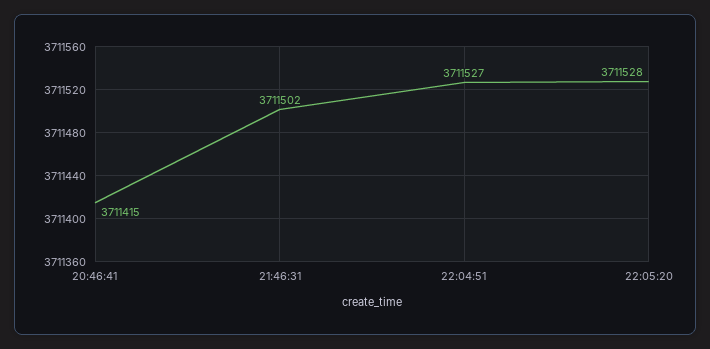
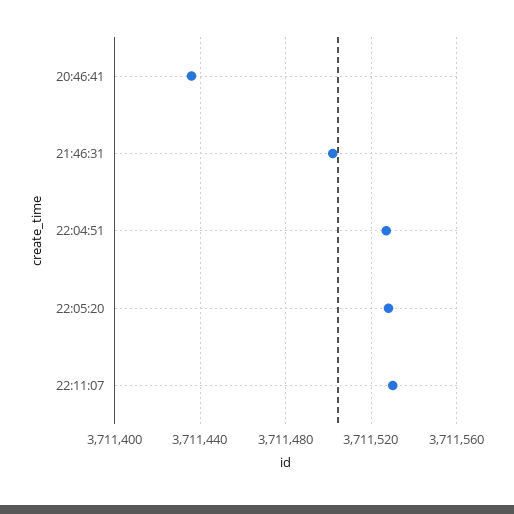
20:46:41: 3711415 -> 3711435
22:11:07: none -> 3711530

